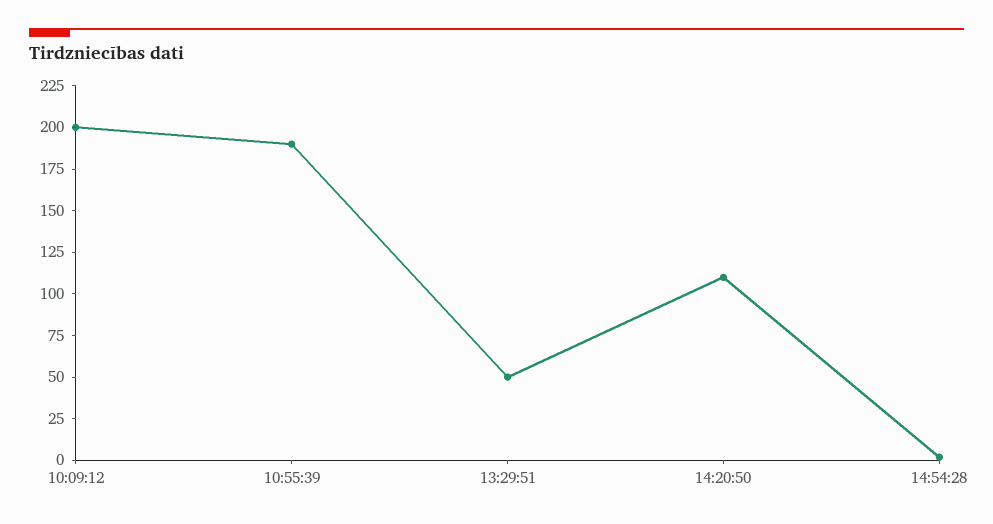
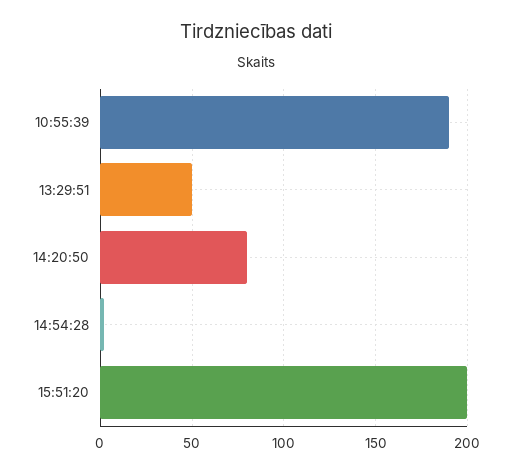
10:09:12: 200 -> none
14:20:50: 110 -> 80
15:51:20: none -> 200

